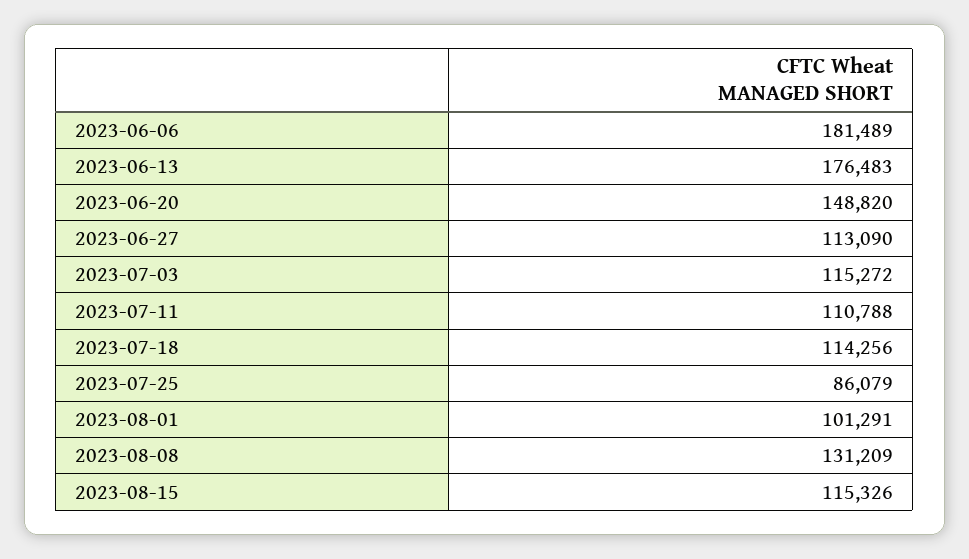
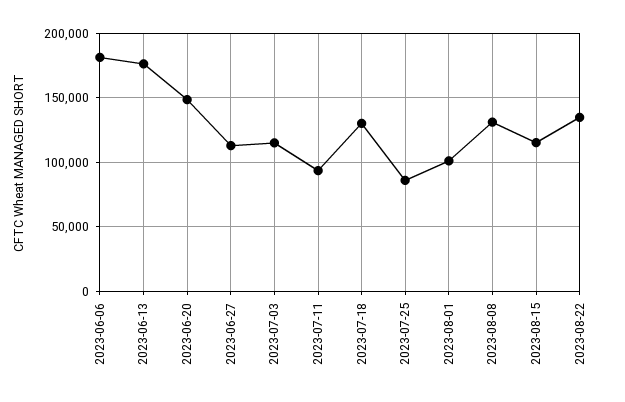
2023-07-11: 110788 -> 95000
2023-07-18: 114256 -> 130000
2023-08-22: none -> 135000

